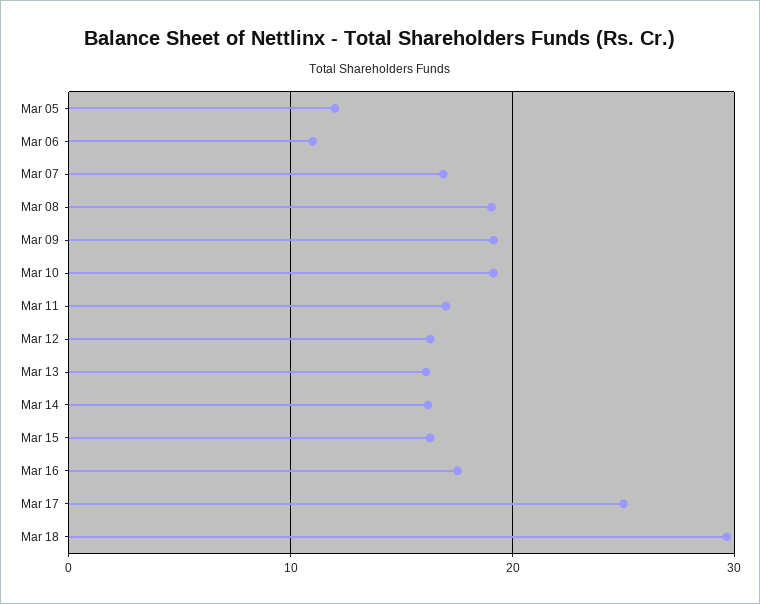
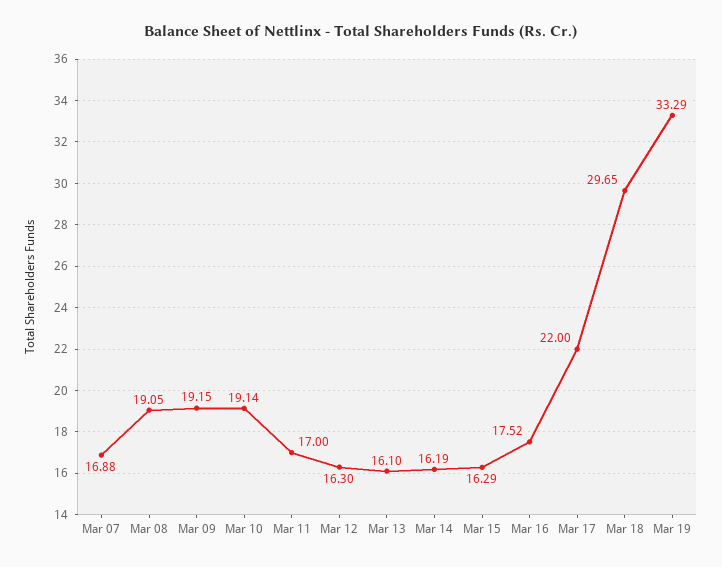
Mar 05: 12 -> none
Mar 06: 11 -> none
Mar 17: 25 -> 22
Mar 19: none -> 33.29

